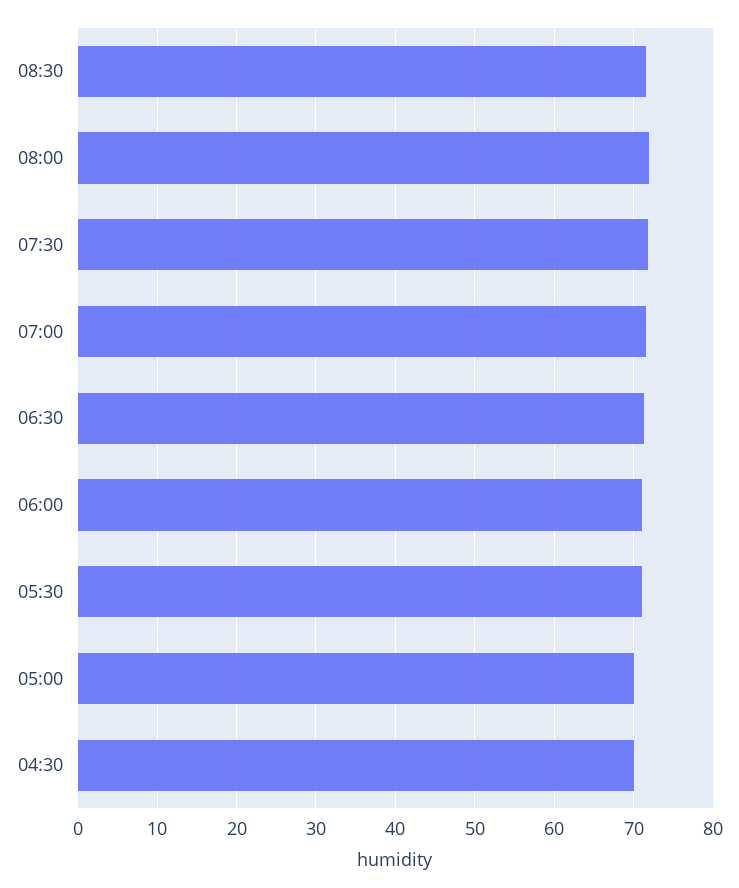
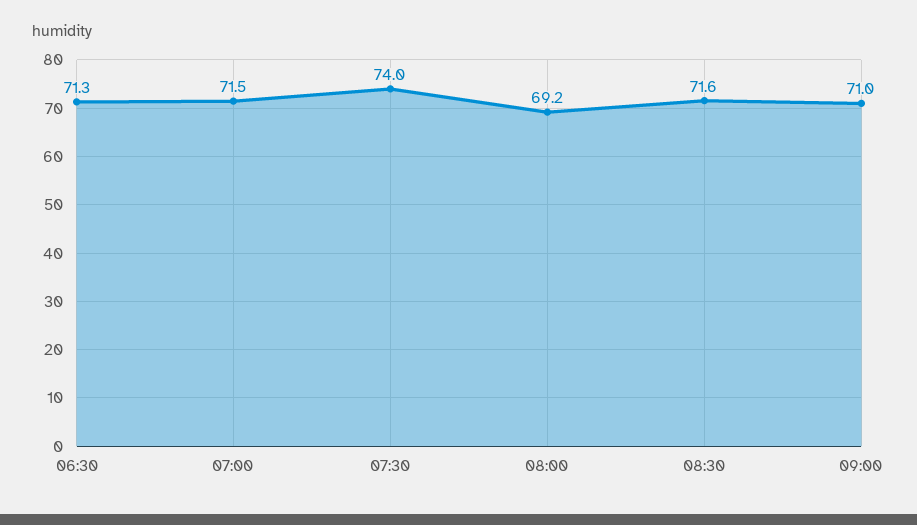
08:00: 72 -> 69.2
07:30: 72 -> 74
06:00: 71 -> none
05:30: 71 -> none
05:00: 70 -> none
04:30: 70 -> none
09:00: none -> 71

